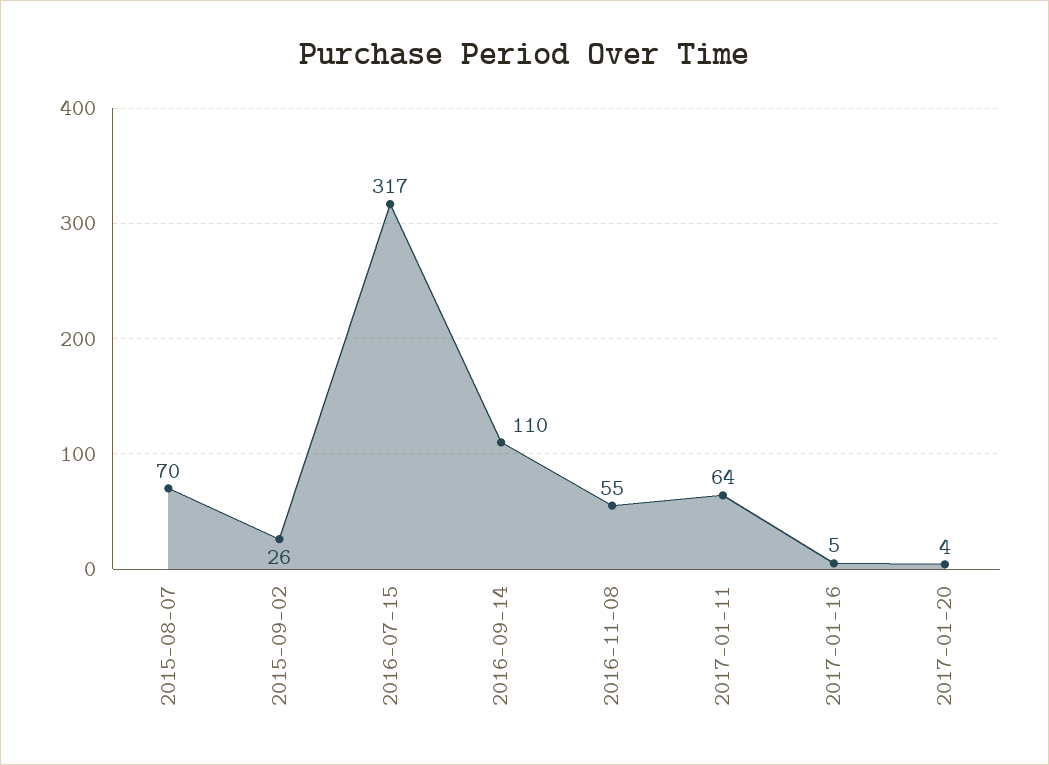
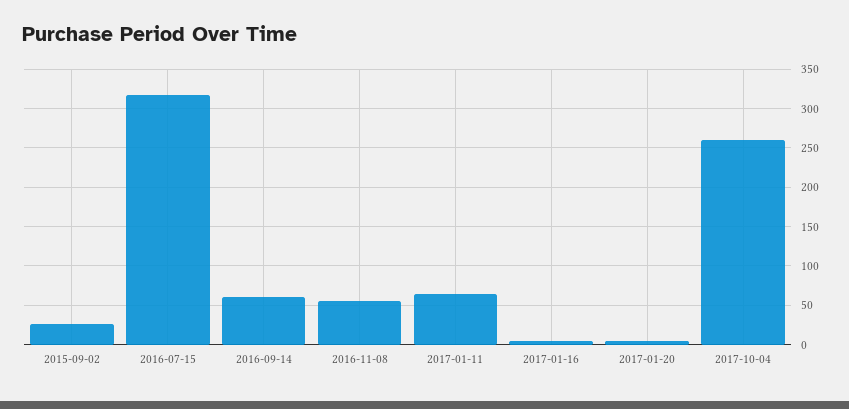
2015-08-07: 70 -> none
2016-09-14: 110 -> 60
2017-10-04: none -> 260

